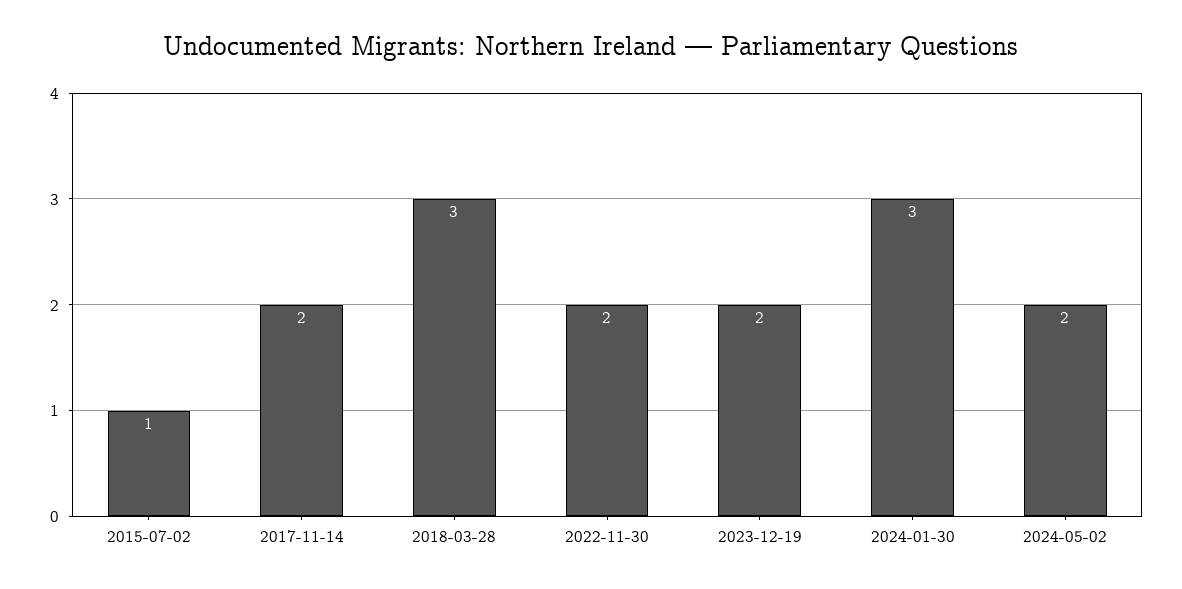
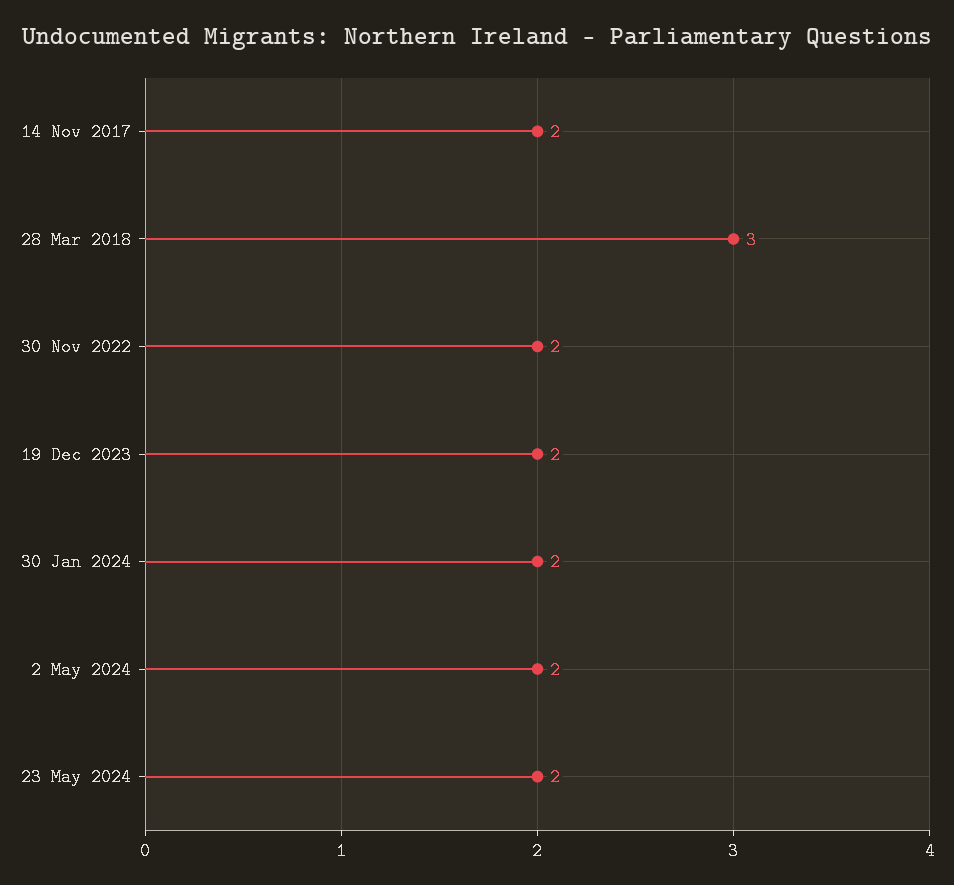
2015-07-02: 1 -> none
2024-01-30: 3 -> 2
23 May 2024: none -> 2

